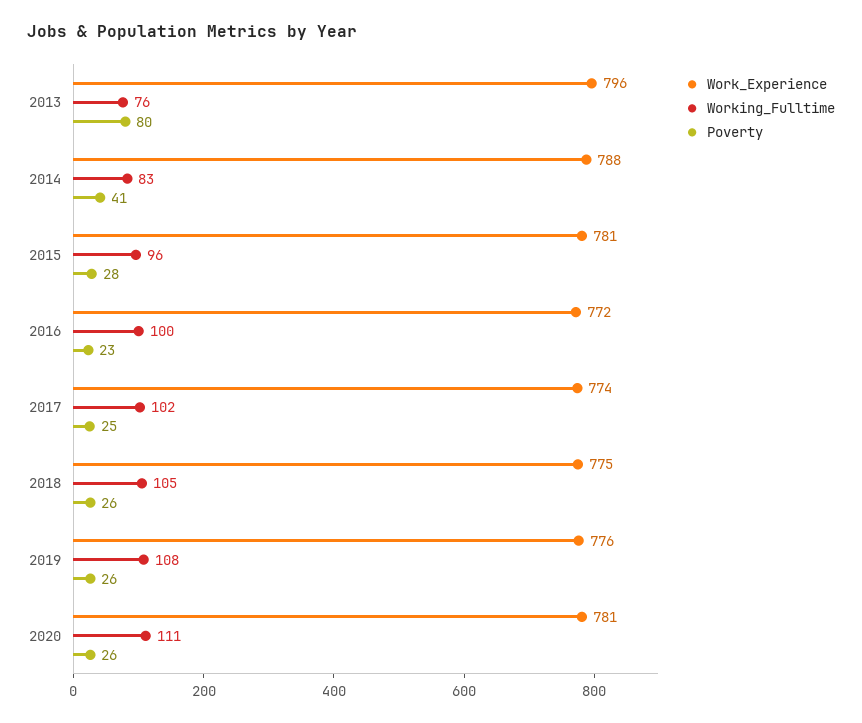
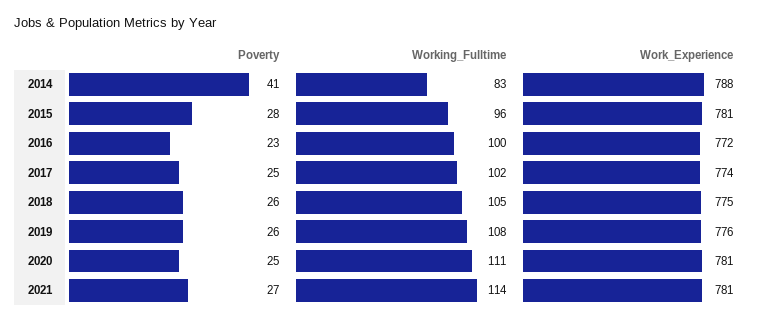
Work_Experience, 2013: 796 -> none
Working_Fulltime, 2013: 76 -> none
Poverty, 2013: 80 -> none
Poverty, 2020: 26 -> 25
Poverty, 2021: none -> 27
Working_Fulltime, 2021: none -> 114
Work_Experience, 2021: none -> 781

